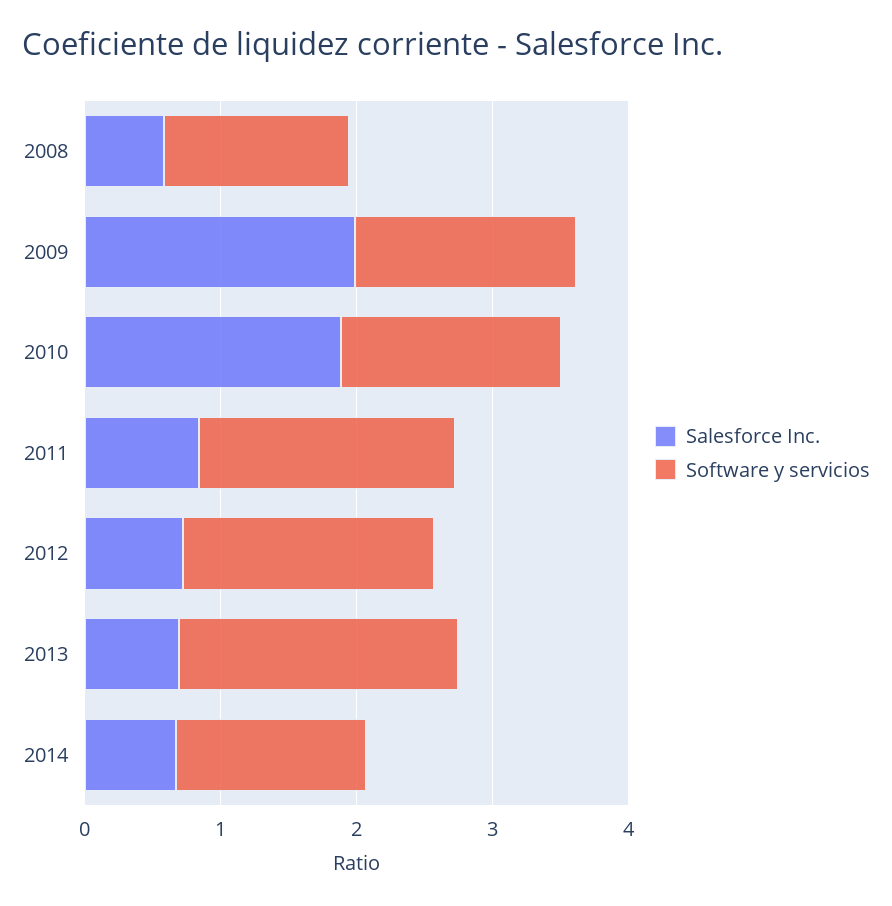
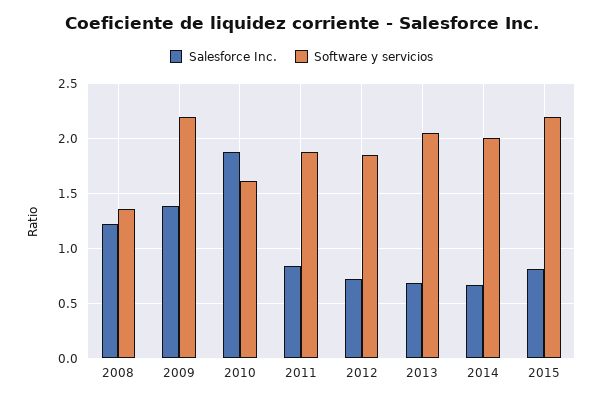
Salesforce Inc., 2008: 0.6 -> 1.2
Salesforce Inc., 2009: 2 -> 1.4
Software y servicios, 2009: 1.6 -> 2.2
Software y servicios, 2014: 1.4 -> 2
Salesforce Inc., 2015: none -> 0.8
Software y servicios, 2015: none -> 2.2

